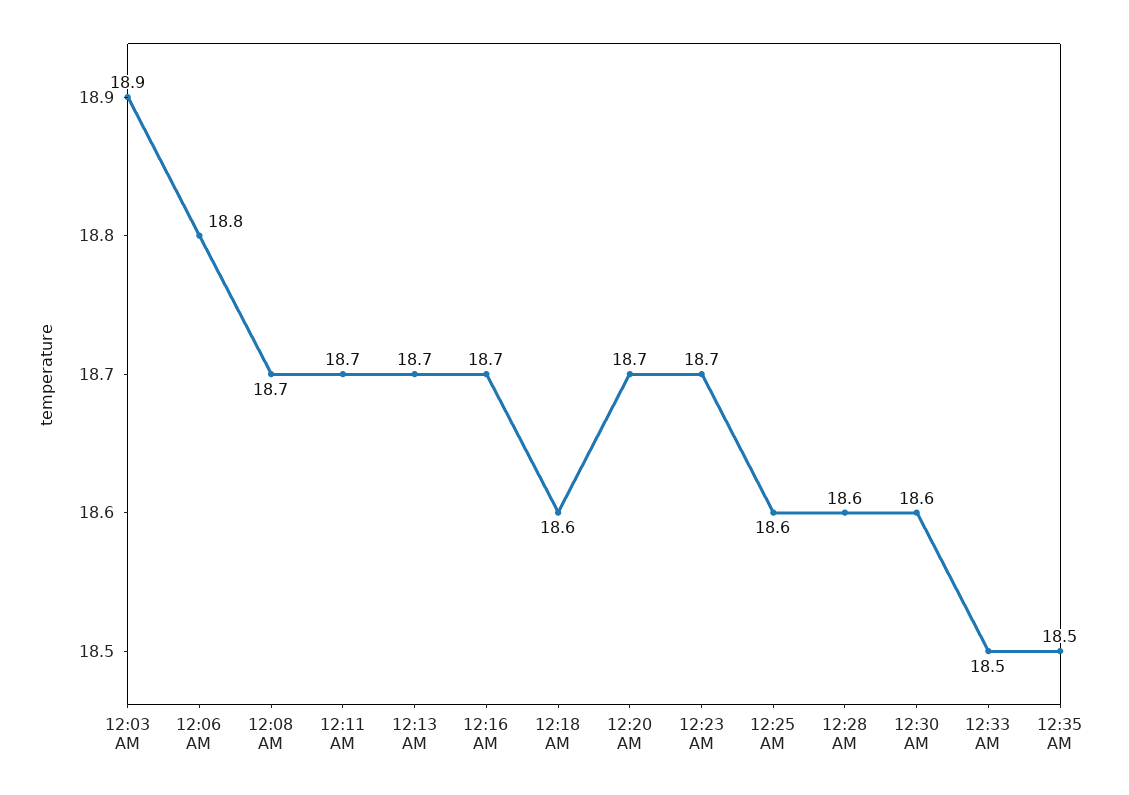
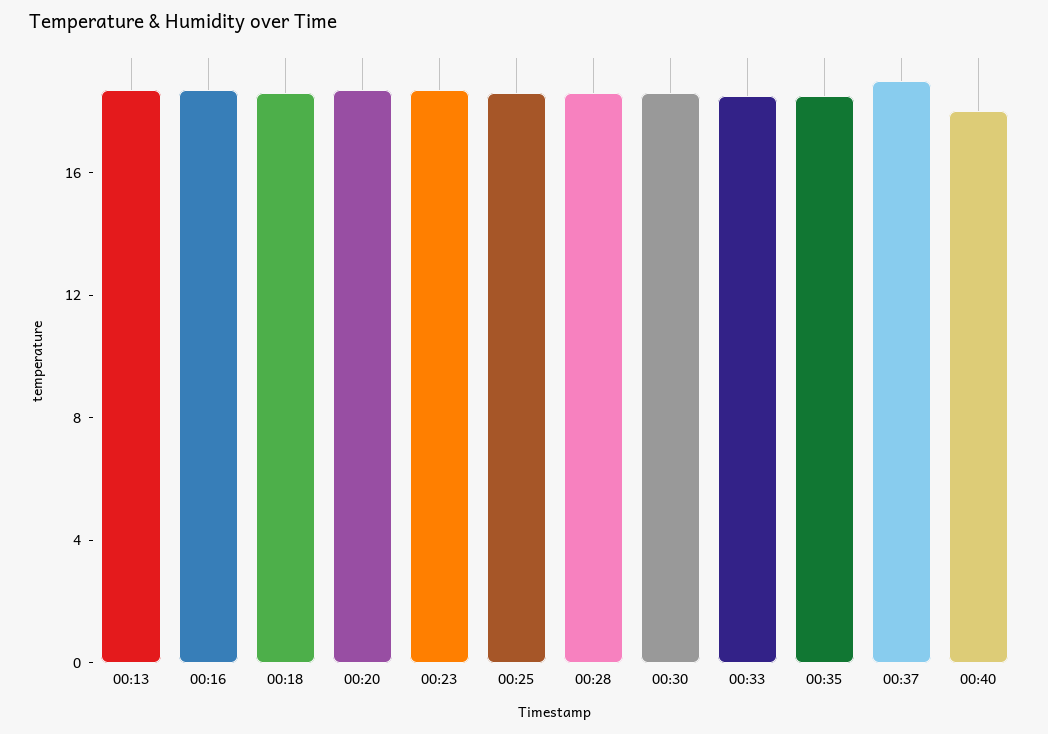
12:03 AM: 18.9 -> none
12:06 AM: 18.8 -> none
12:08 AM: 18.7 -> none
12:11 AM: 18.7 -> none
00:37: none -> 19
00:40: none -> 18

